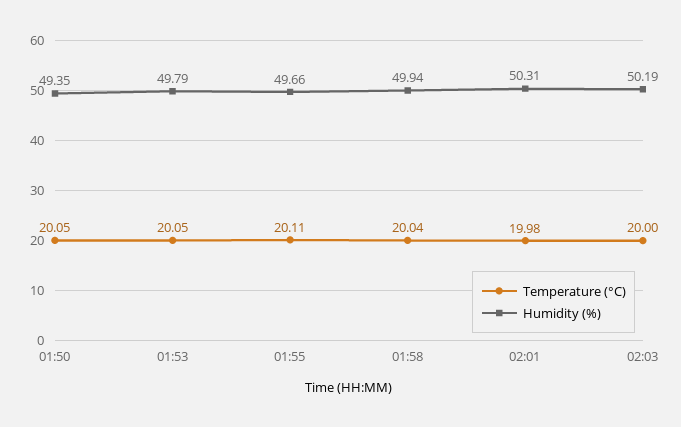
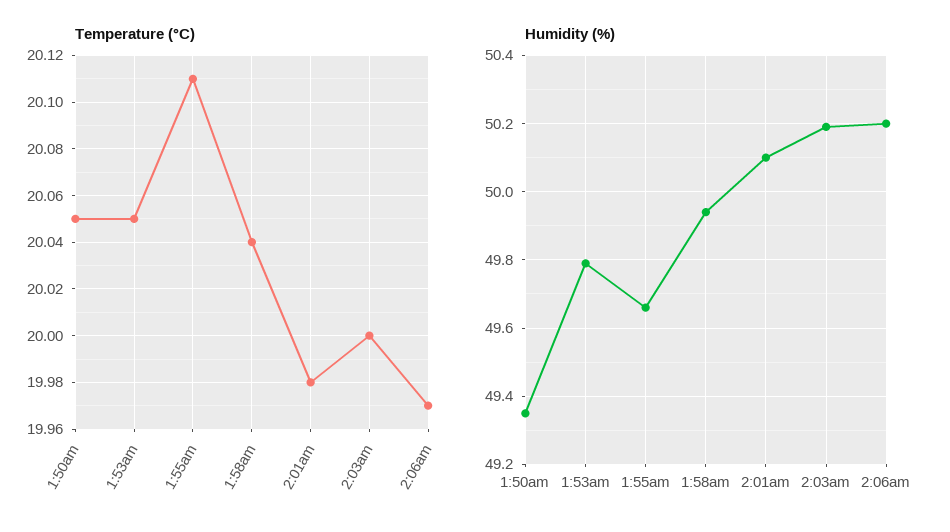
Humidity (%), 02:01: 50.31 -> 50.1
Temperature (°C), 2:06am: none -> 19.97
Humidity (%), 2:06am: none -> 50.2

